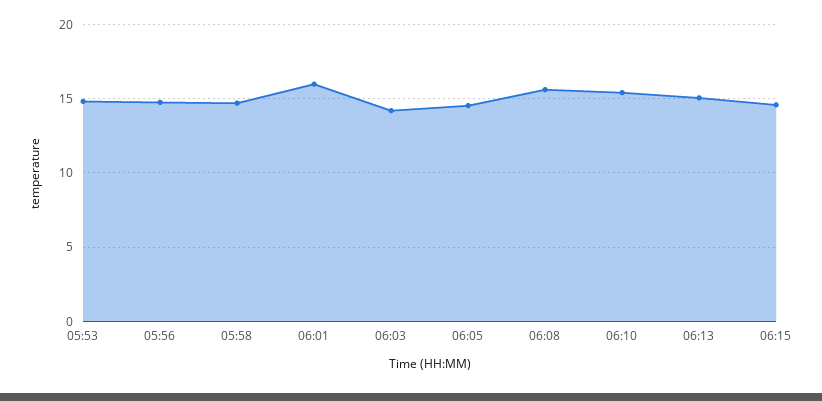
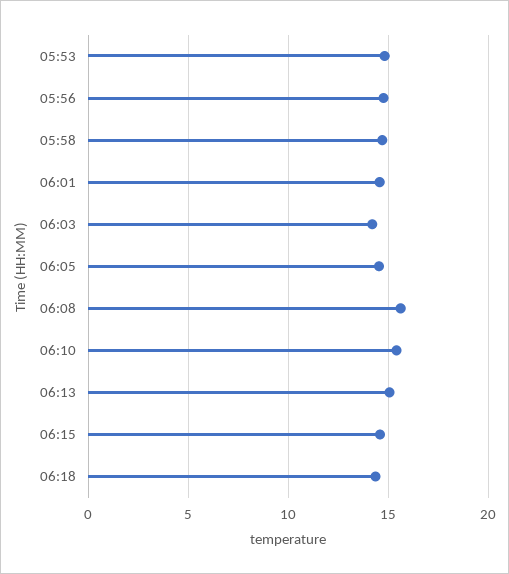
06:01: 16 -> 14.5
06:18: none -> 14.5

